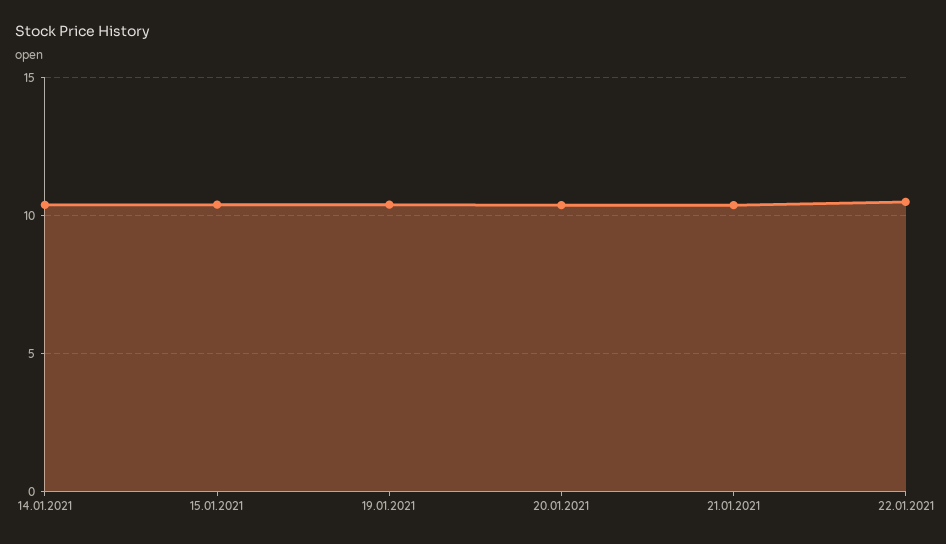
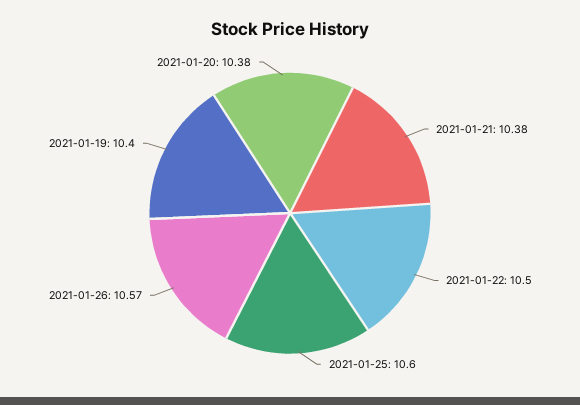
14.01.2021: 10.5 -> none
15.01.2021: 10.5 -> none
2021-01-25: none -> 10.6
2021-01-26: none -> 10.57

